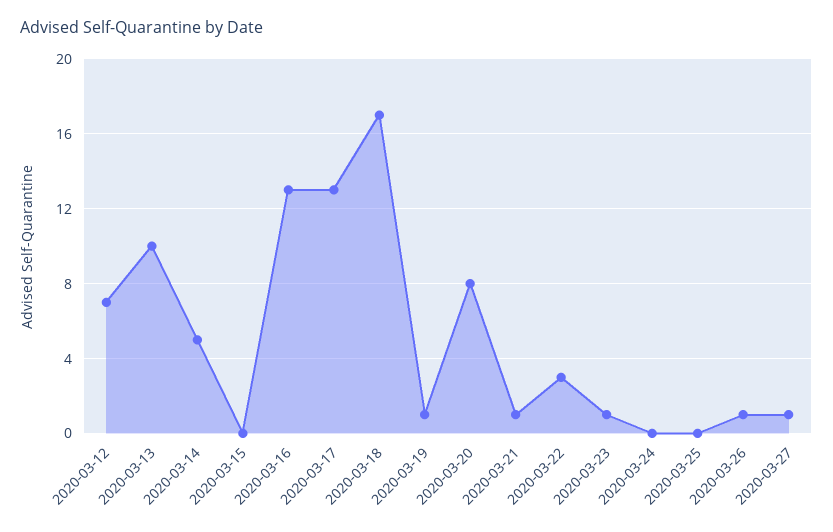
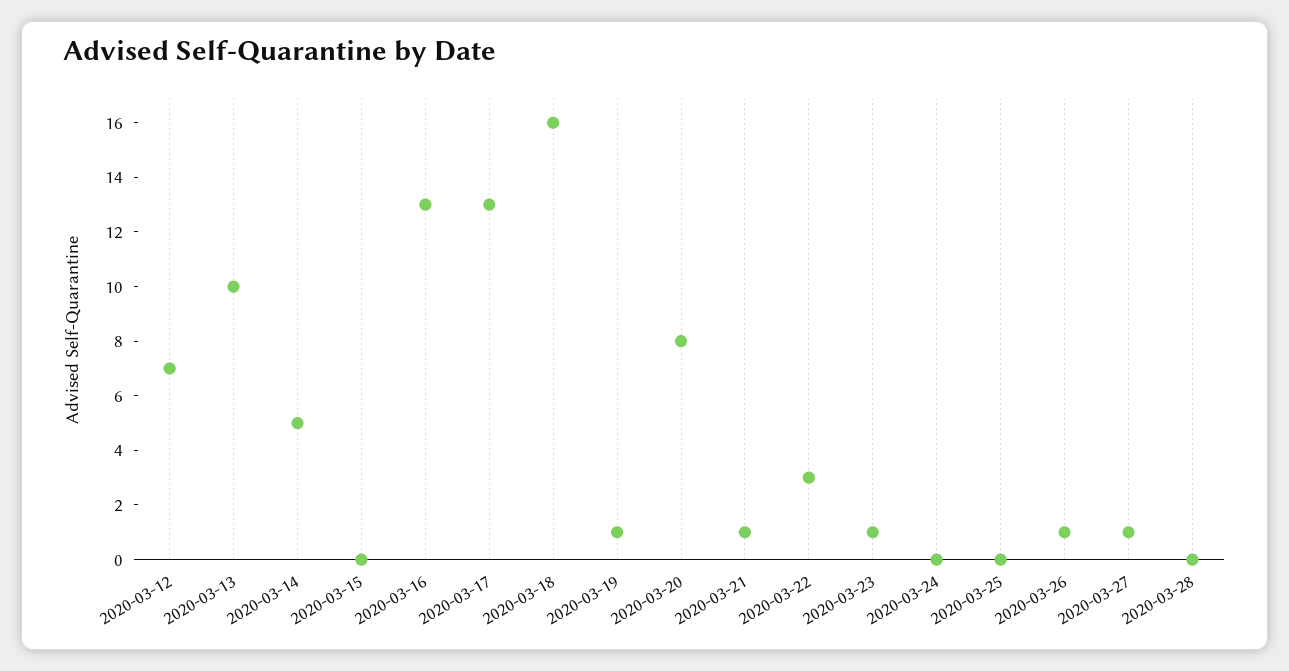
2020-03-18: 17 -> 16
2020-03-28: none -> 0

